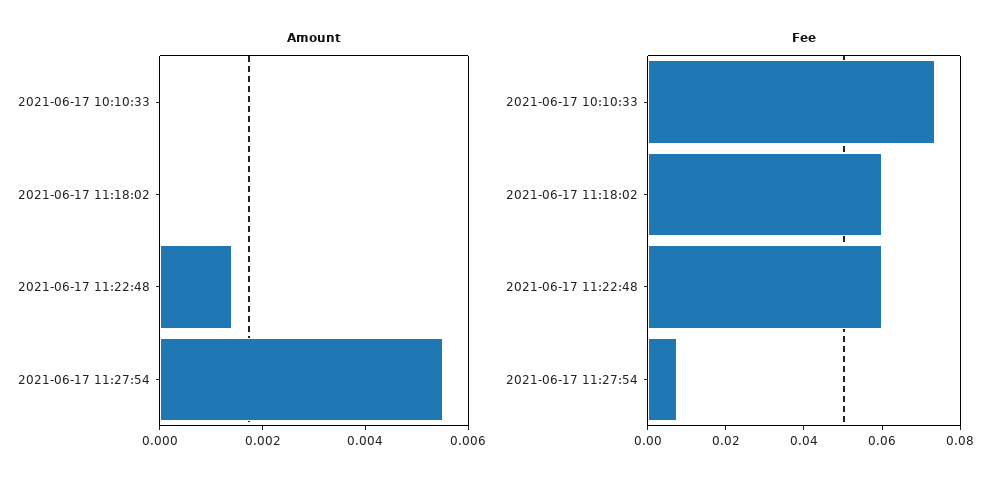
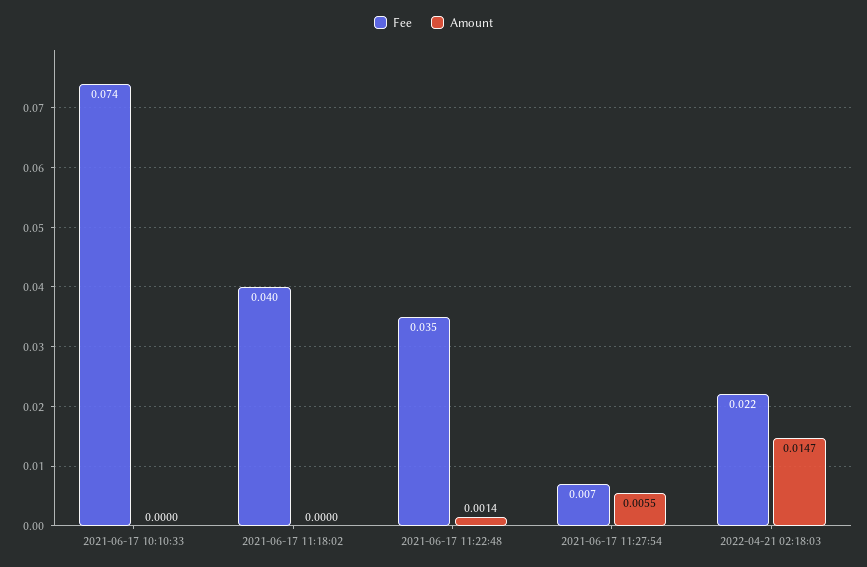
Fee, 2021-06-17 11:18:02: 0.06 -> 0.04
Fee, 2021-06-17 11:22:48: 0.06 -> 0.035
Fee, 2022-04-21 02:18:03: none -> 0.022
Amount, 2022-04-21 02:18:03: none -> 0.0147

